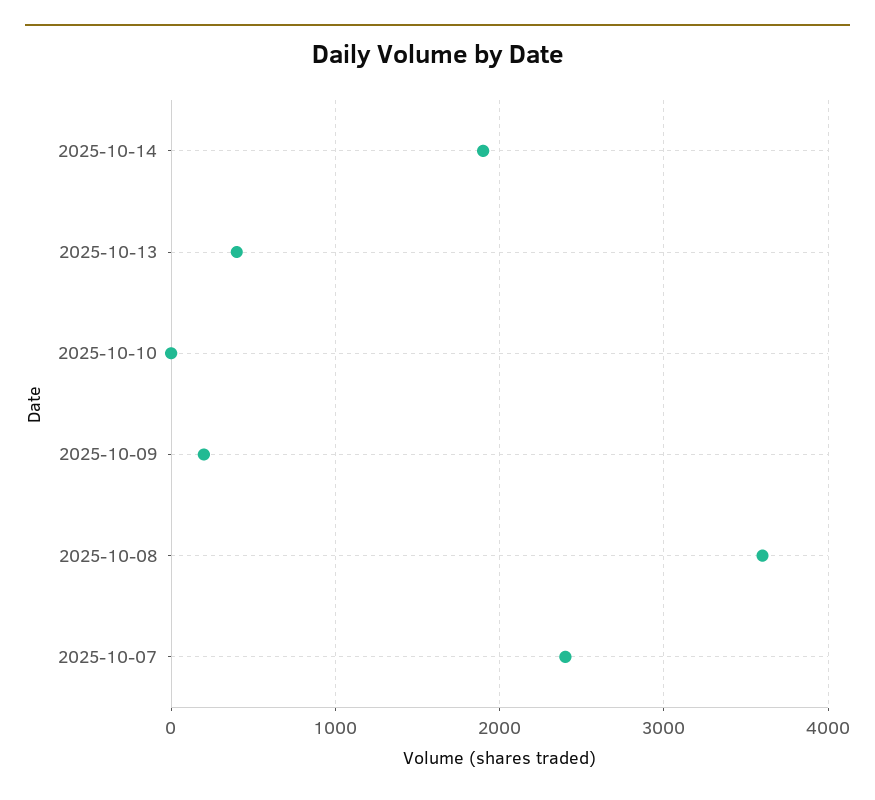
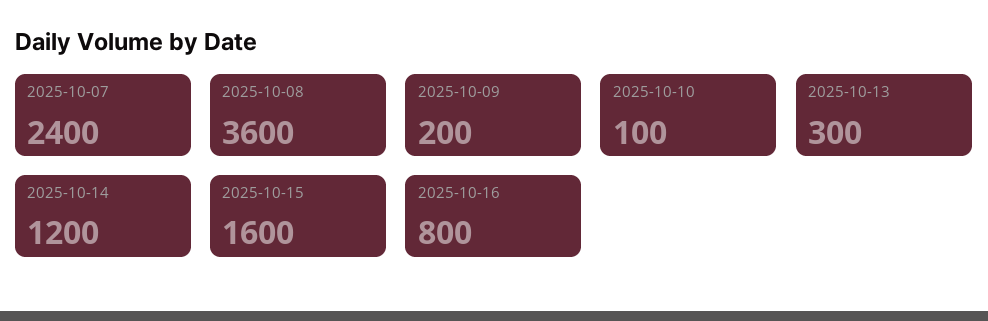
2025-10-14: 1900 -> 1200
2025-10-13: 400 -> 300
2025-10-10: 0 -> 100
2025-10-15: none -> 1600
2025-10-16: none -> 800

